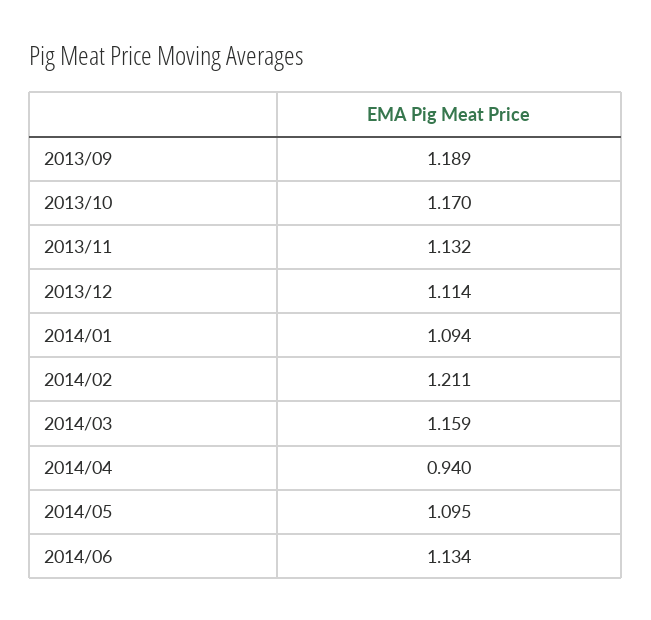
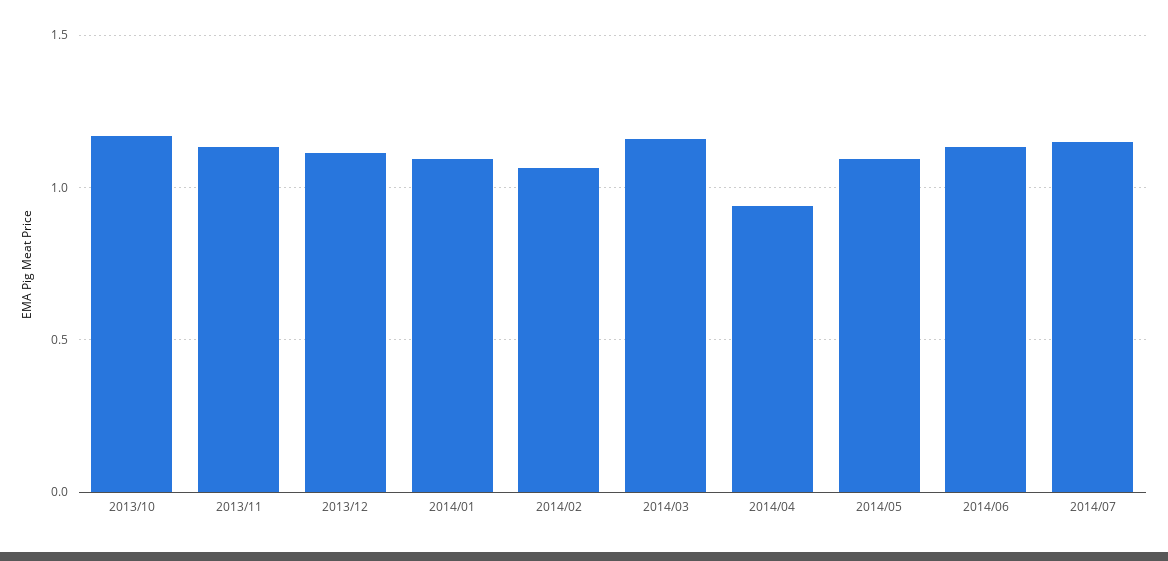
2013/09: 1.189 -> none
2014/02: 1.211 -> 1.05
2014/07: none -> 1.15

